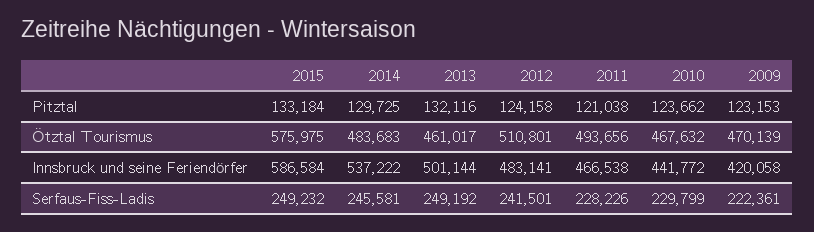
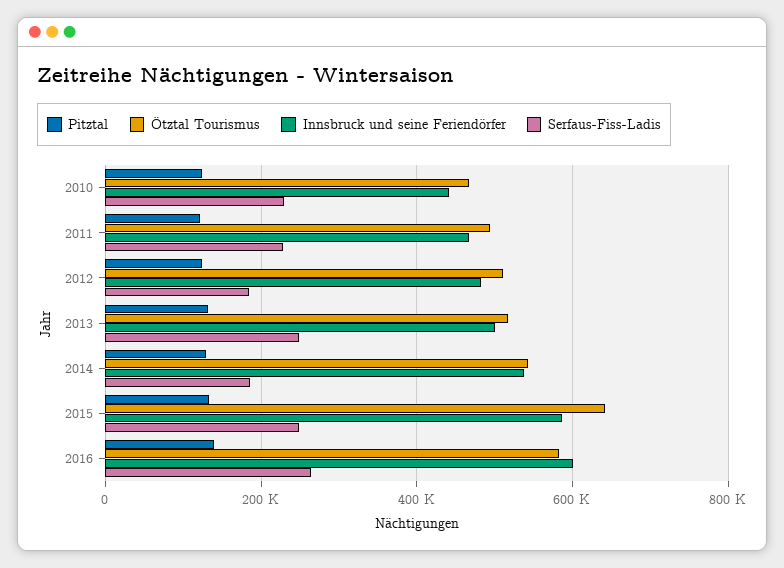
Pitztal, 2009: 123153 -> none
Ötztal Tourismus, 2015: 575975 -> 640000
Ötztal Tourismus, 2014: 483683 -> 540000
Ötztal Tourismus, 2013: 461017 -> 520000
Ötztal Tourismus, 2009: 470139 -> none
Innsbruck und seine Feriendörfer, 2009: 420058 -> none
Serfaus-Fiss-Ladis, 2014: 245581 -> 180000
Serfaus-Fiss-Ladis, 2012: 241501 -> 180000
Serfaus-Fiss-Ladis, 2009: 222361 -> none
Pitztal, 2016: none -> 140000
Ötztal Tourismus, 2016: none -> 580000
Innsbruck und seine Feriendörfer, 2016: none -> 600000
Serfaus-Fiss-Ladis, 2016: none -> 260000

